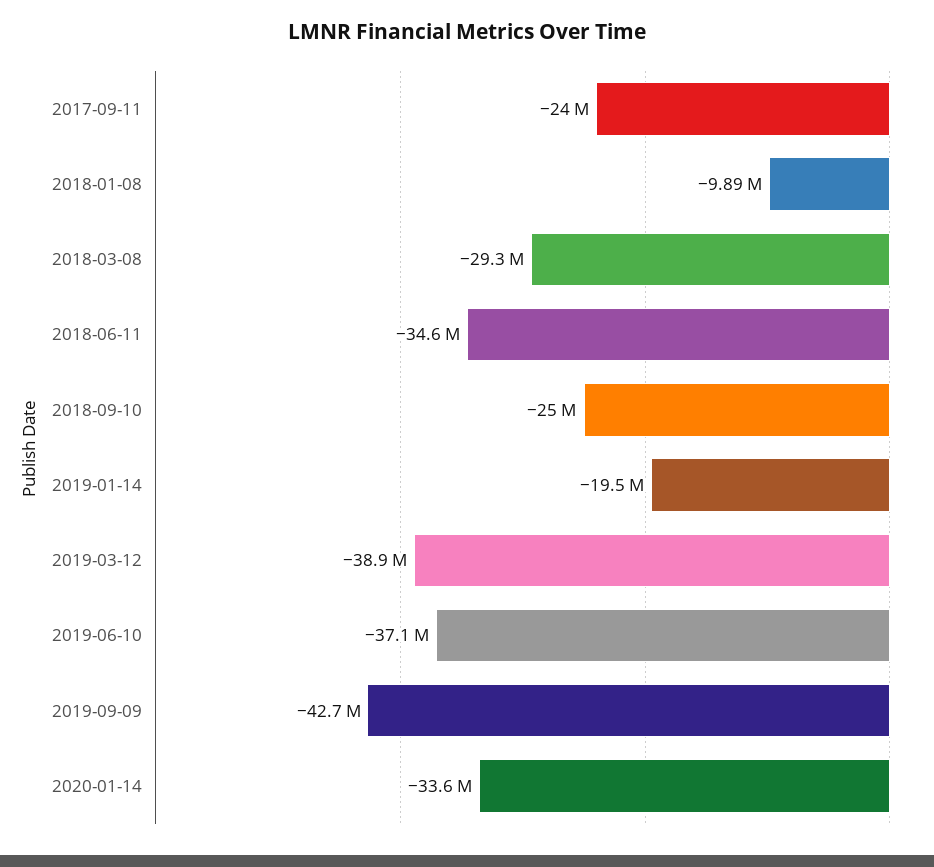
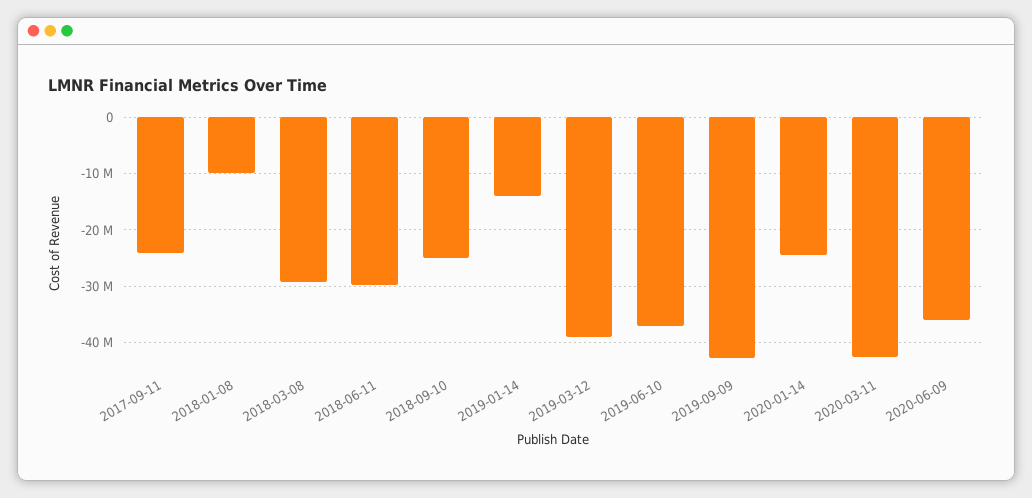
2018-06-11: -34600000 -> -30000000
2019-01-14: -19500000 -> -14000000
2020-01-14: -33600000 -> -24000000
2020-03-11: none -> -42000000
2020-06-09: none -> -36000000

